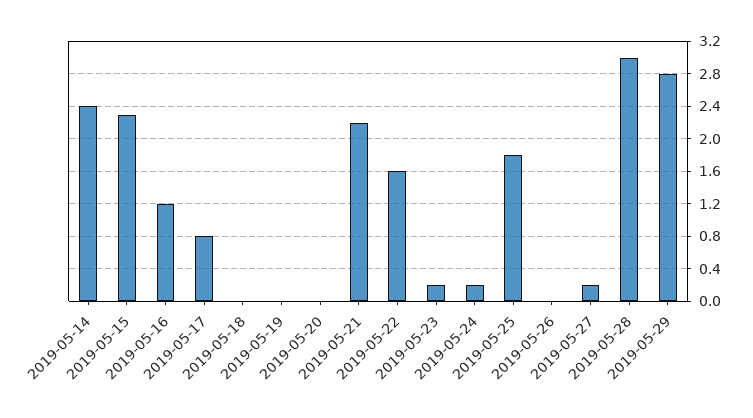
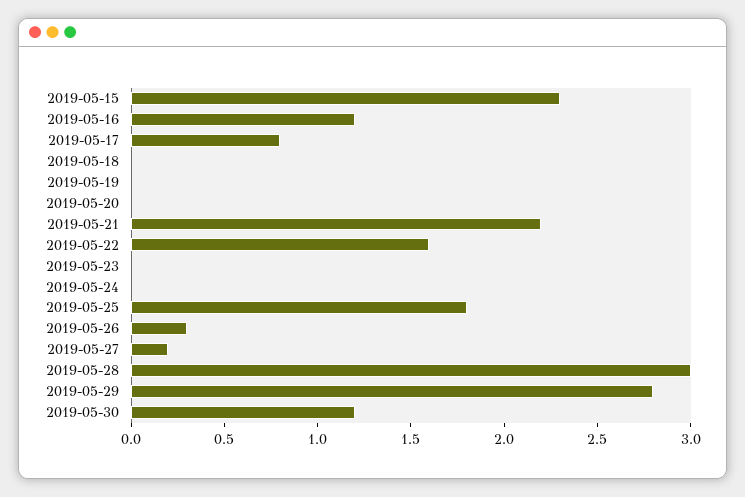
2019-05-14: 2.4 -> none
2019-05-23: 0.2 -> 0
2019-05-24: 0.2 -> 0
2019-05-26: 0 -> 0.3
2019-05-30: none -> 1.2

